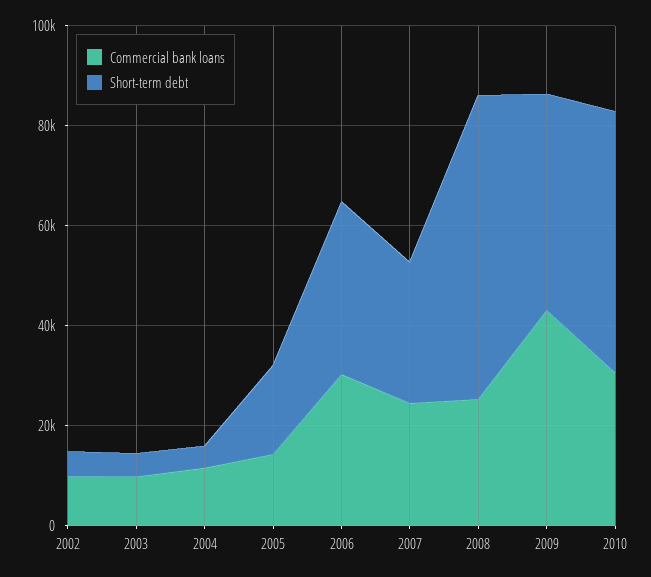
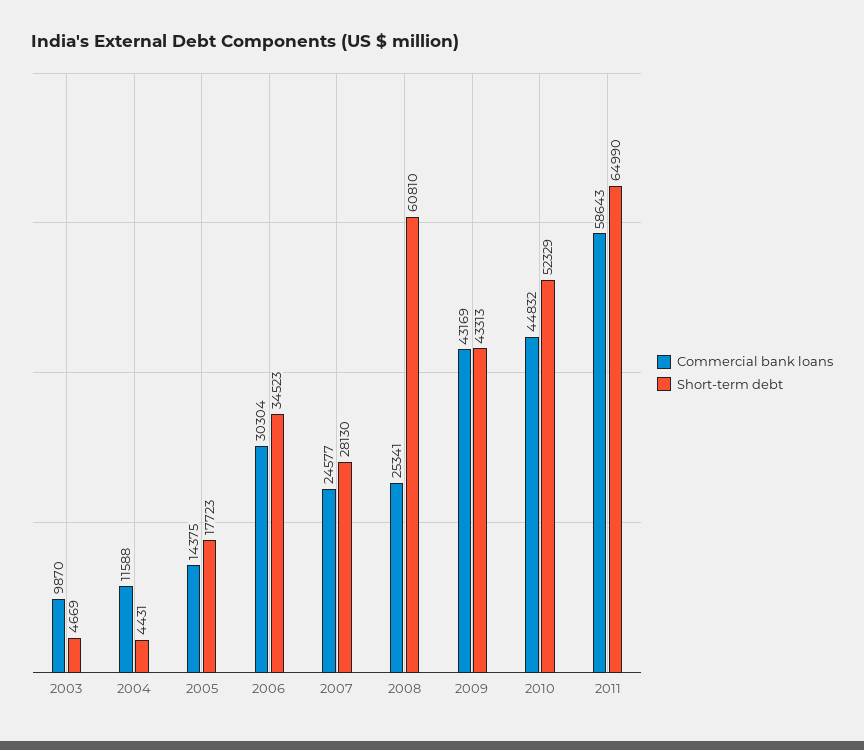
Commercial bank loans, 2002: 10000 -> none
Short-term debt, 2002: 5000 -> none
Commercial bank loans, 2010: 30000 -> 44832
Commercial bank loans, 2011: none -> 58643
Short-term debt, 2011: none -> 64990

